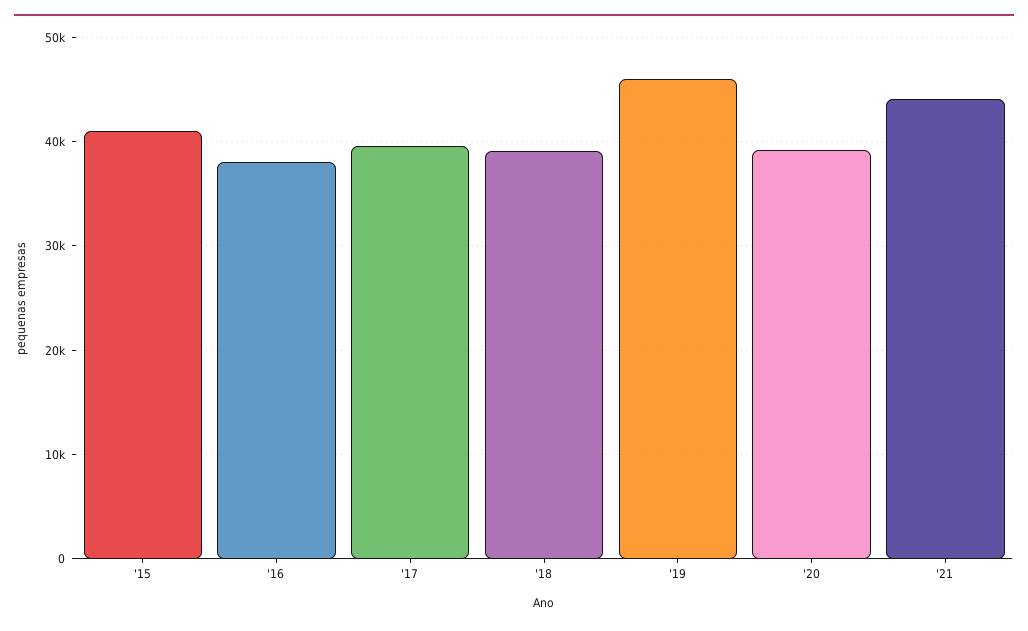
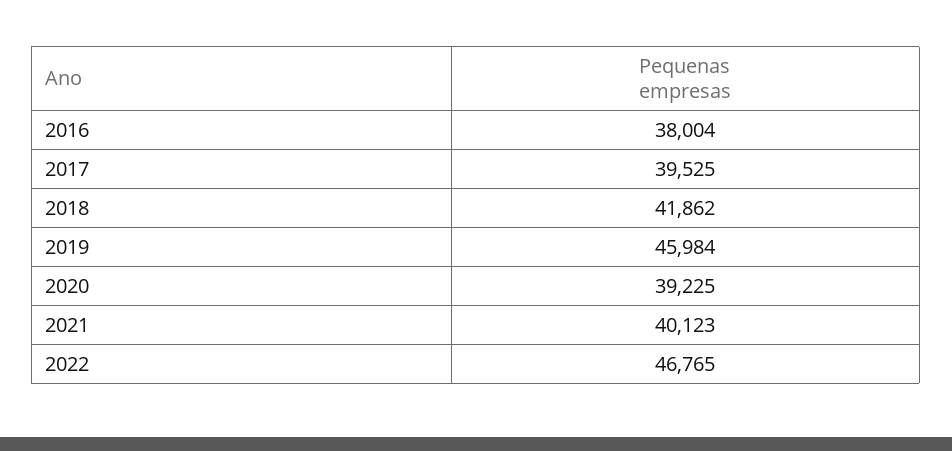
'15: 41000 -> none
'18: 39000 -> 41862
'21: 44000 -> 40123
2022: none -> 46765

